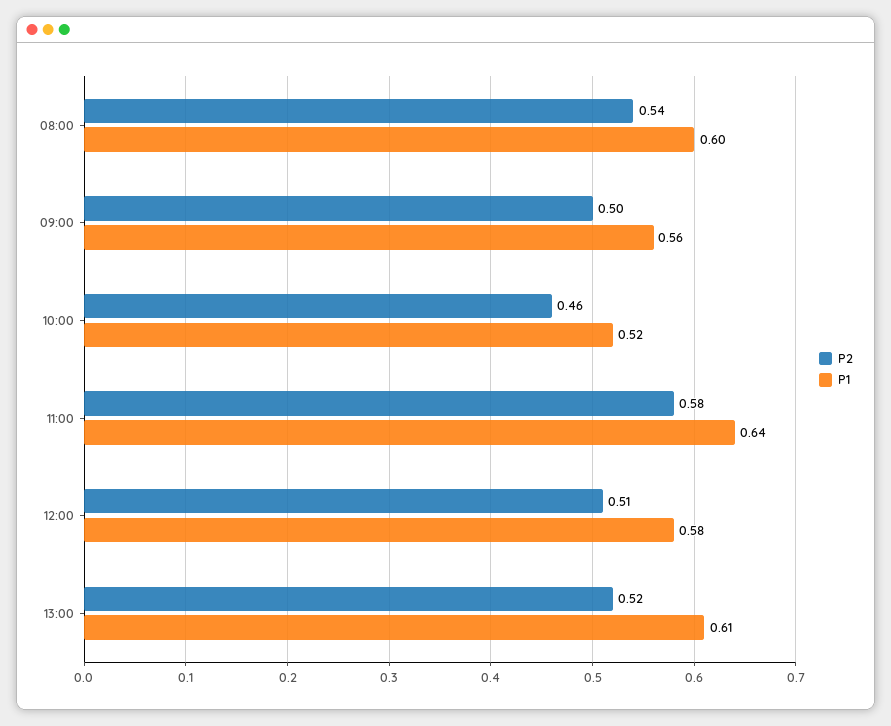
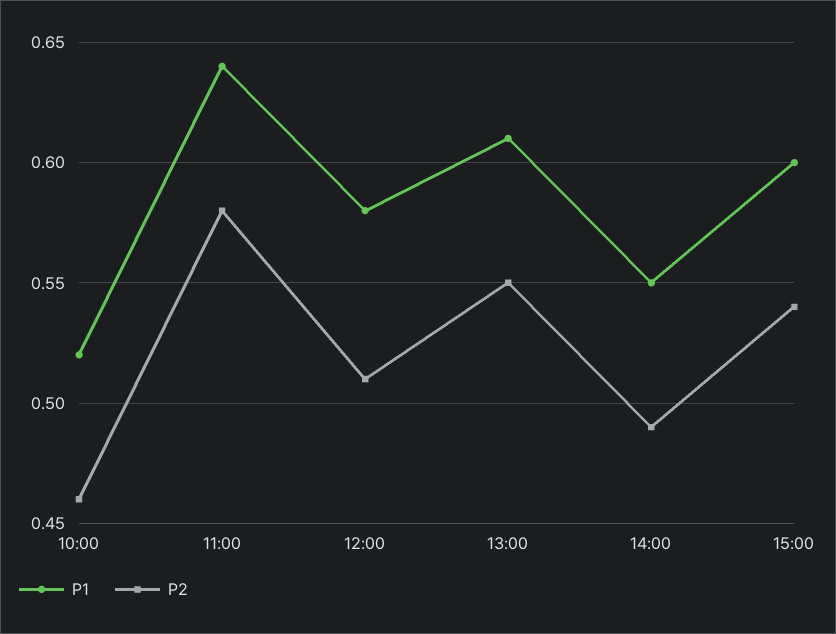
P2, 08:00: 0.54 -> none
P1, 08:00: 0.6 -> none
P2, 09:00: 0.5 -> none
P1, 09:00: 0.56 -> none
P2, 13:00: 0.52 -> 0.55
P1, 14:00: none -> 0.55
P2, 14:00: none -> 0.49
P1, 15:00: none -> 0.6
P2, 15:00: none -> 0.54

